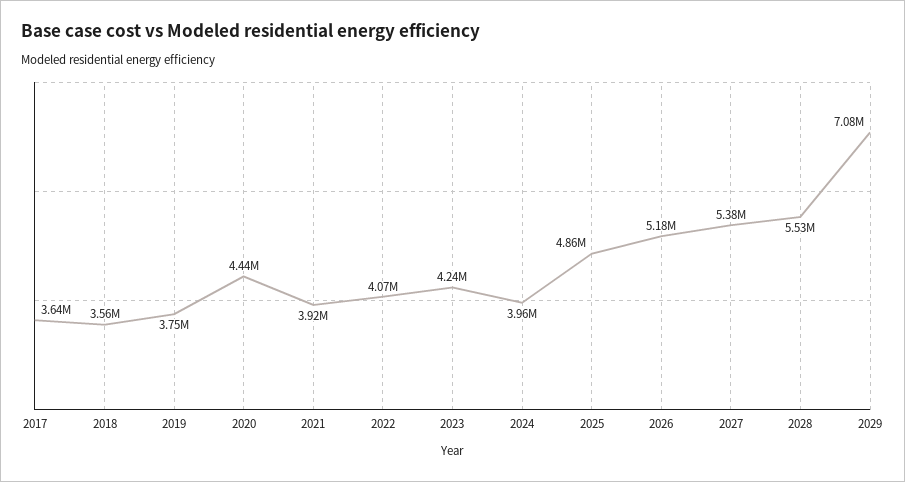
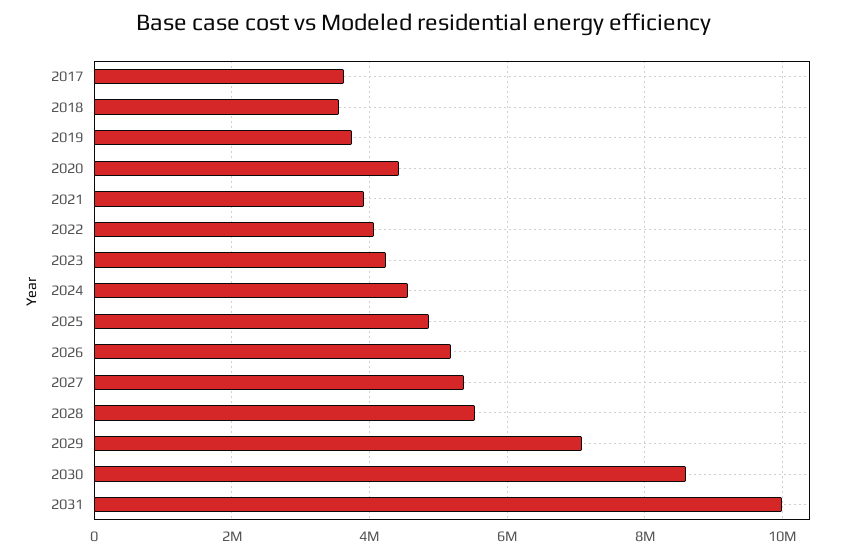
2024: 3960000 -> 4600000
2030: none -> 8600000
2031: none -> 10000000

